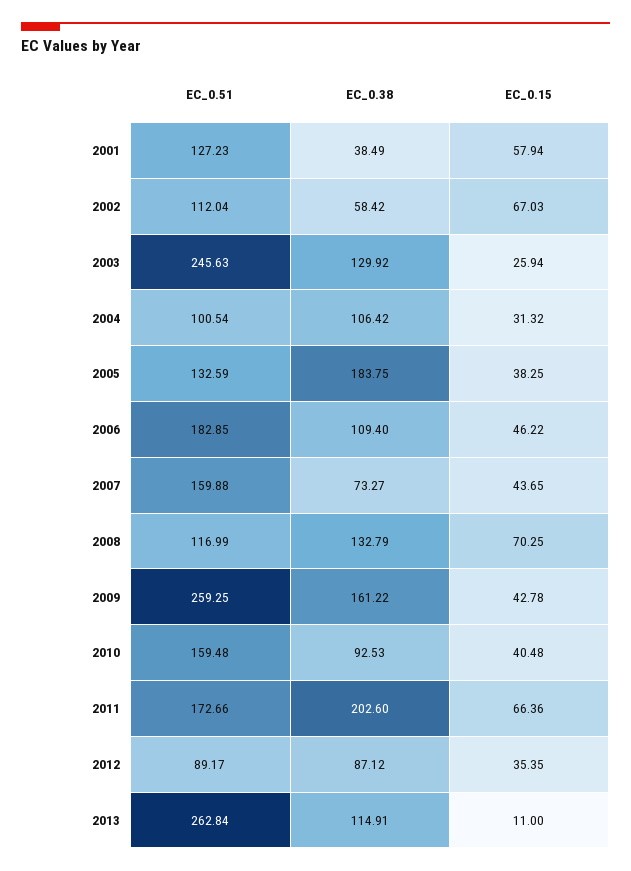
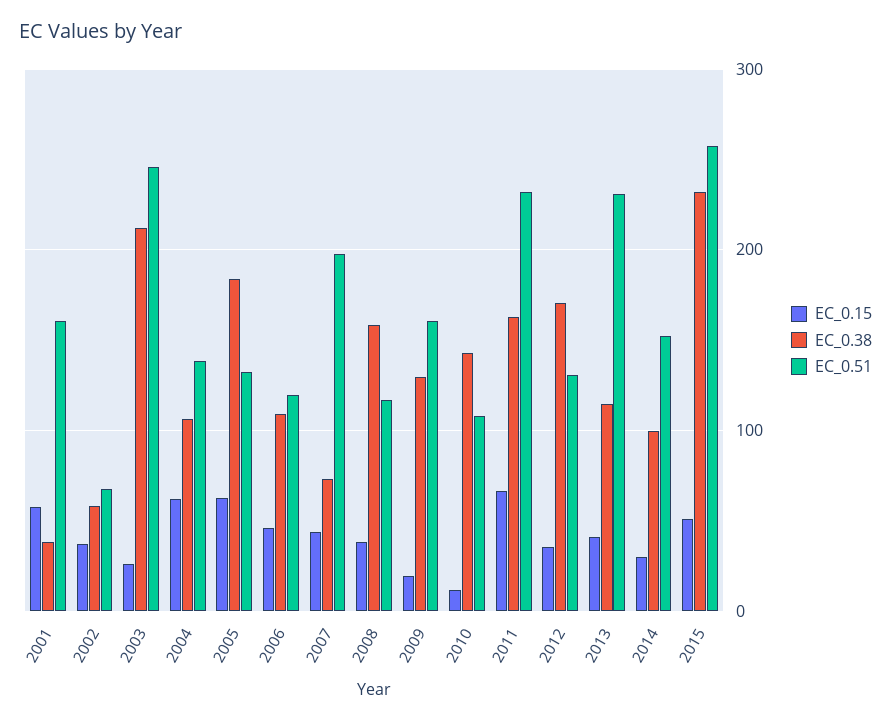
EC_0.51, 2001: 127.23 -> 160
EC_0.51, 2002: 112.04 -> 70
EC_0.15, 2002: 67.03 -> 40
EC_0.38, 2003: 129.92 -> 210
EC_0.51, 2004: 100.54 -> 140
EC_0.15, 2004: 31.32 -> 60
EC_0.15, 2005: 38.25 -> 60
EC_0.51, 2006: 182.85 -> 120
EC_0.51, 2007: 159.88 -> 200
EC_0.38, 2008: 132.79 -> 160
EC_0.15, 2008: 70.25 -> 40
EC_0.51, 2009: 259.25 -> 160
EC_0.38, 2009: 161.22 -> 130
EC_0.15, 2009: 42.78 -> 20
EC_0.51, 2010: 159.48 -> 110
EC_0.38, 2010: 92.53 -> 140
EC_0.15, 2010: 40.48 -> 10
EC_0.51, 2011: 172.66 -> 230
EC_0.38, 2011: 202.6 -> 160
EC_0.51, 2012: 89.17 -> 130
EC_0.38, 2012: 87.12 -> 170
EC_0.51, 2013: 262.84 -> 230
EC_0.15, 2013: 11 -> 40
EC_0.15, 2014: none -> 30
EC_0.38, 2014: none -> 100
EC_0.51, 2014: none -> 150
EC_0.15, 2015: none -> 50
EC_0.38, 2015: none -> 230
EC_0.51, 2015: none -> 260

